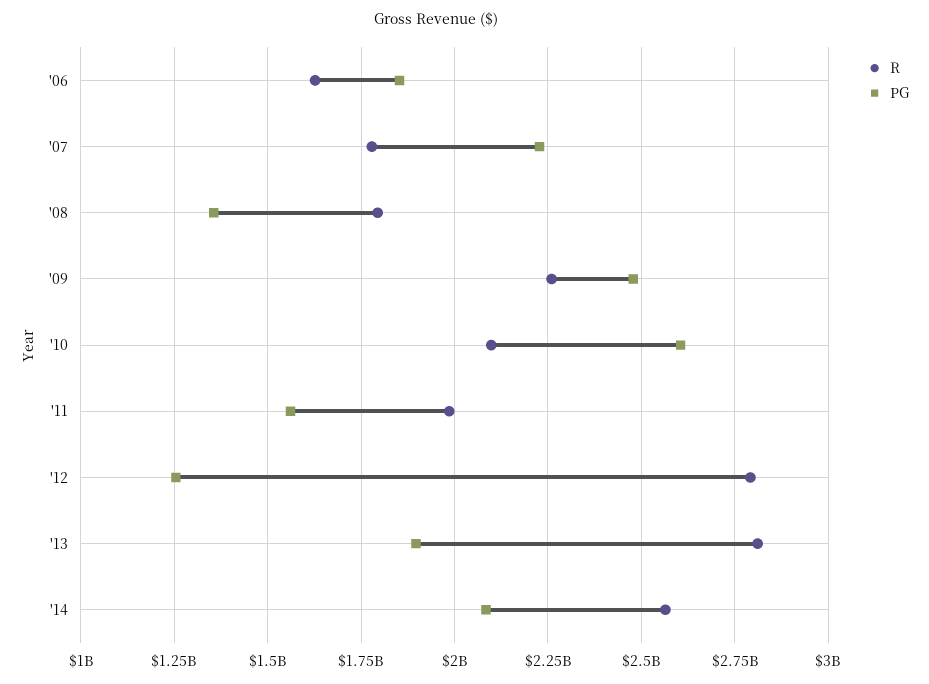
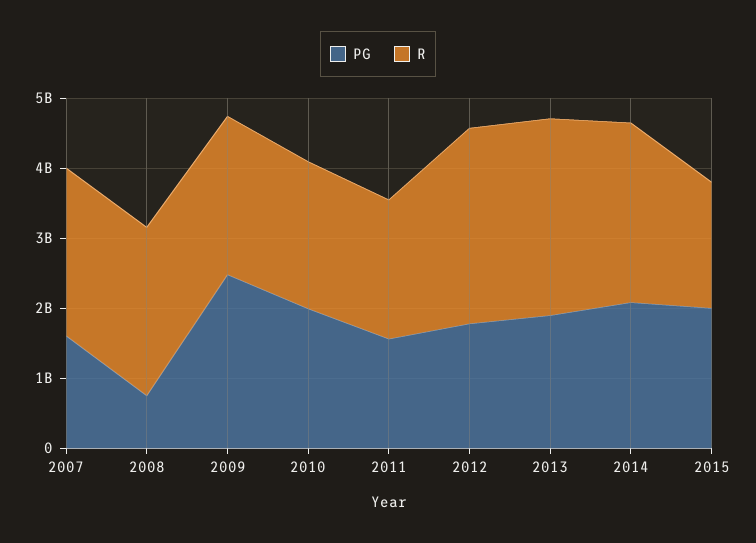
R, '06: 1625000000 -> none
PG, '06: 1850000000 -> none
R, '07: 1775000000 -> 2400000000
PG, '07: 2225000000 -> 1600000000
R, '08: 1800000000 -> 2400000000
PG, '08: 1350000000 -> 800000000
PG, '10: 2600000000 -> 2000000000
PG, '12: 1250000000 -> 1800000000
PG, 2015: none -> 2000000000
R, 2015: none -> 1800000000

